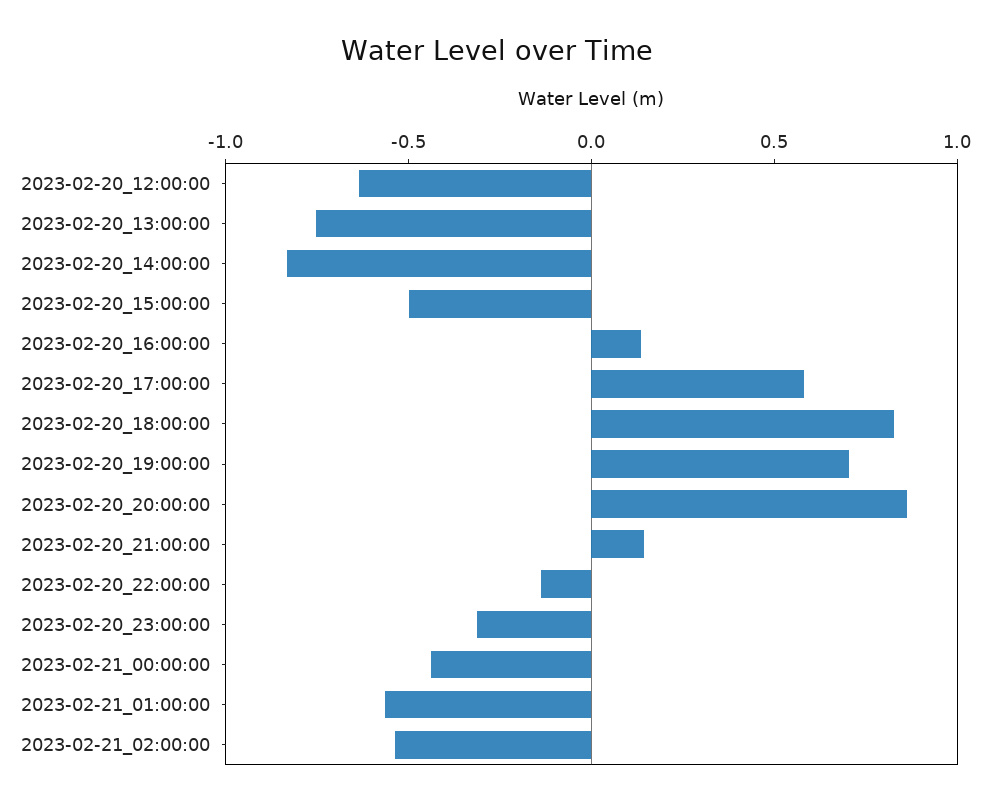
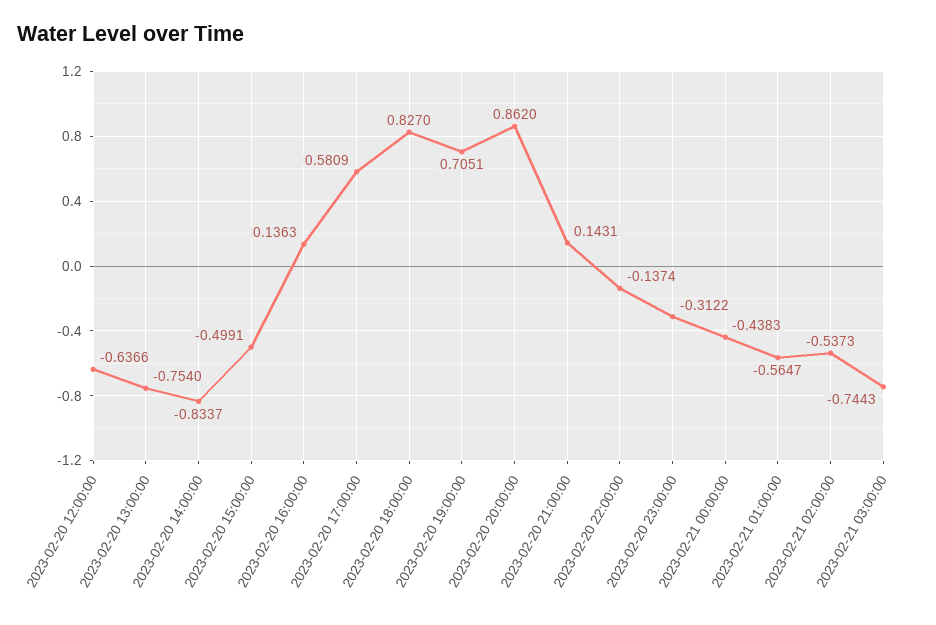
2023-02-21 03:00:00: none -> -0.7443

